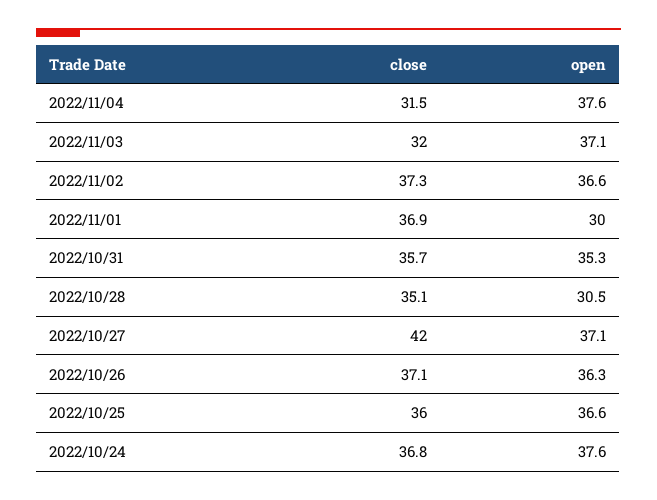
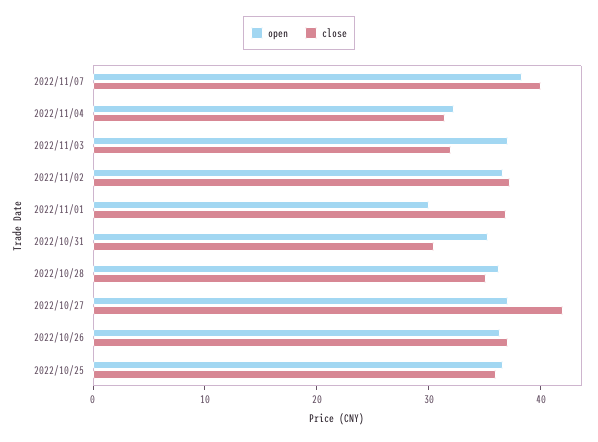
open, 2022/11/04: 37.6 -> 32
close, 2022/10/31: 35.7 -> 30
open, 2022/10/28: 30.5 -> 36
close, 2022/10/24: 36.8 -> none
open, 2022/10/24: 37.6 -> none
open, 2022/11/07: none -> 38
close, 2022/11/07: none -> 40

